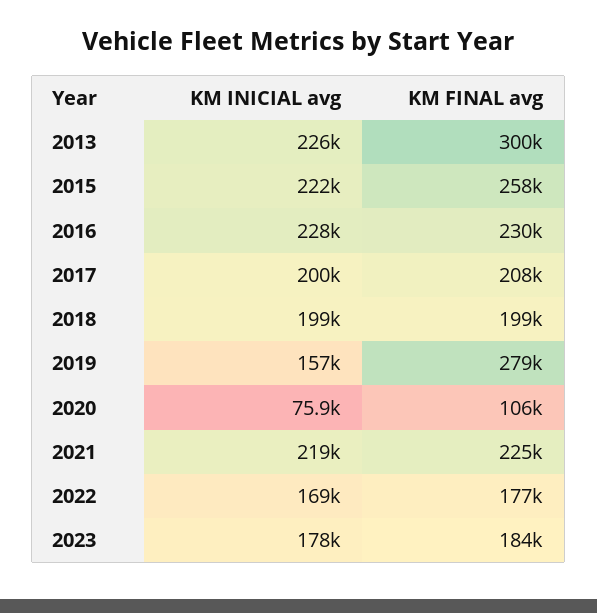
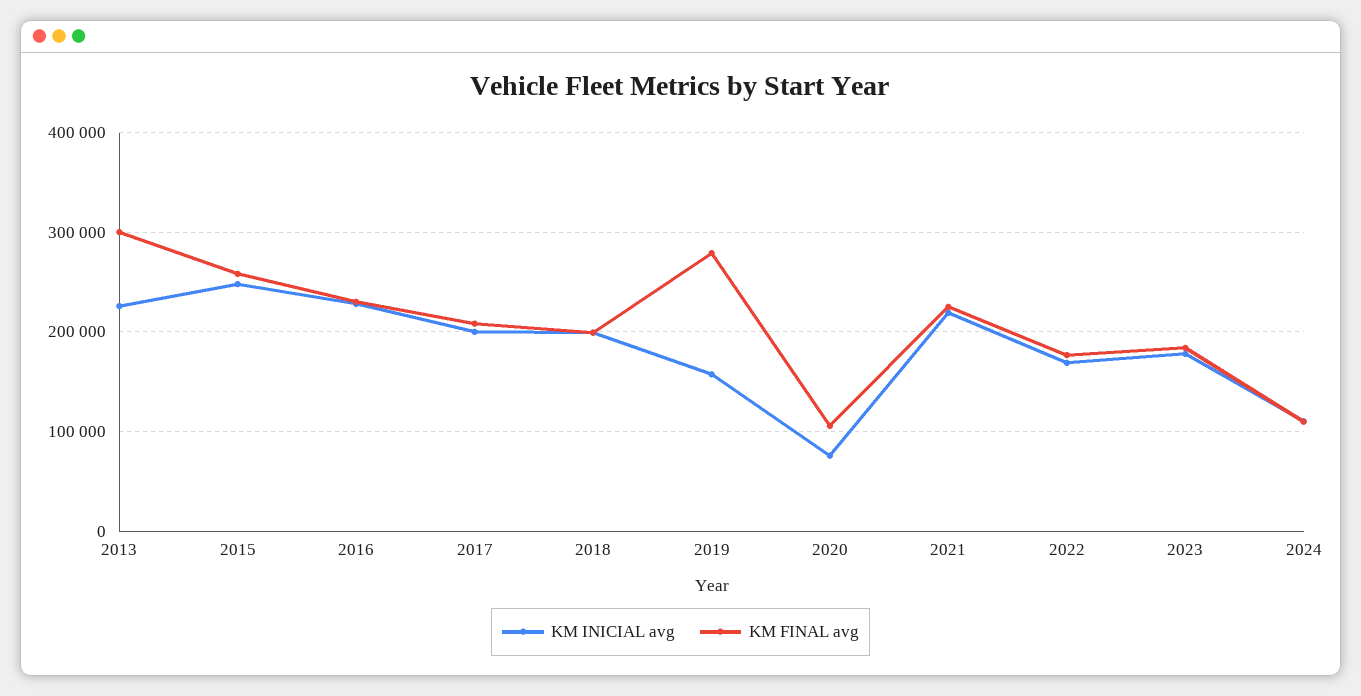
KM INICIAL avg, 2015: 222000 -> 250000
KM INICIAL avg, 2024: none -> 110000
KM FINAL avg, 2024: none -> 110000

